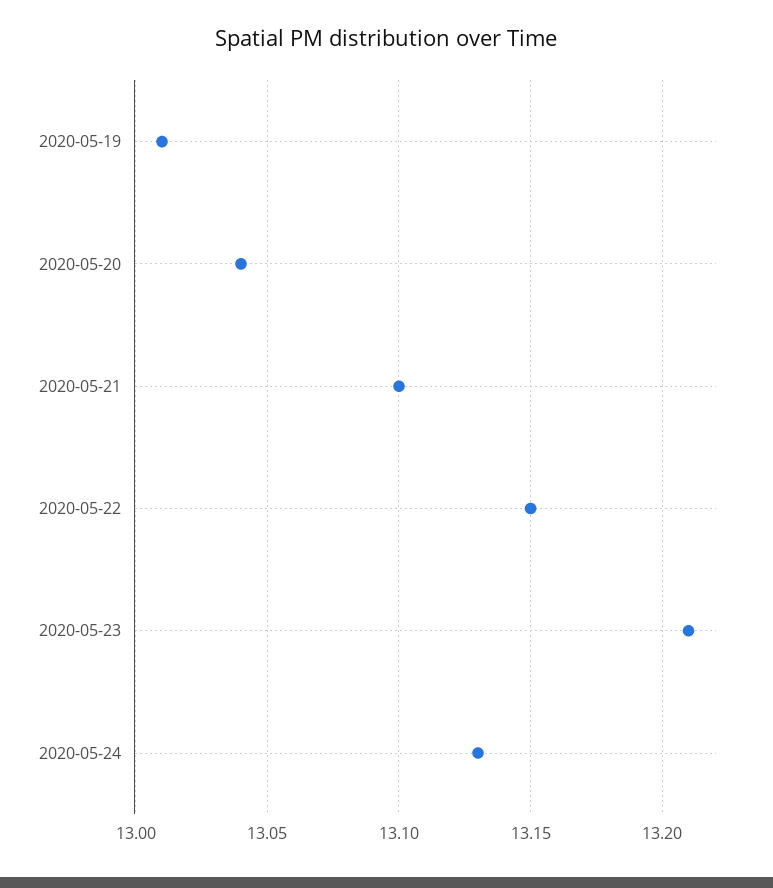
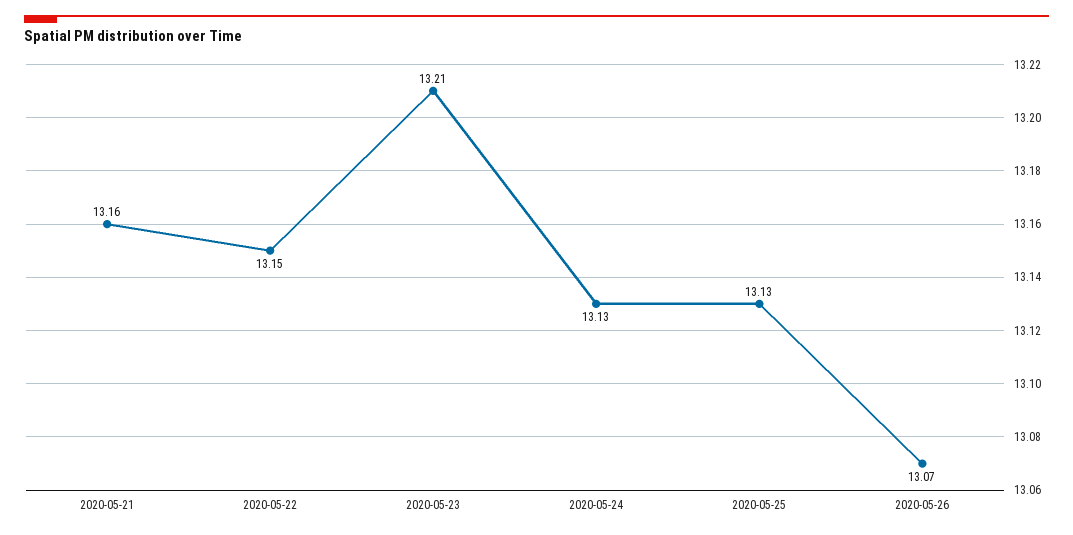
2020-05-19: 13.01 -> none
2020-05-20: 13.04 -> none
2020-05-21: 13.1 -> 13.16
2020-05-25: none -> 13.13
2020-05-26: none -> 13.07

